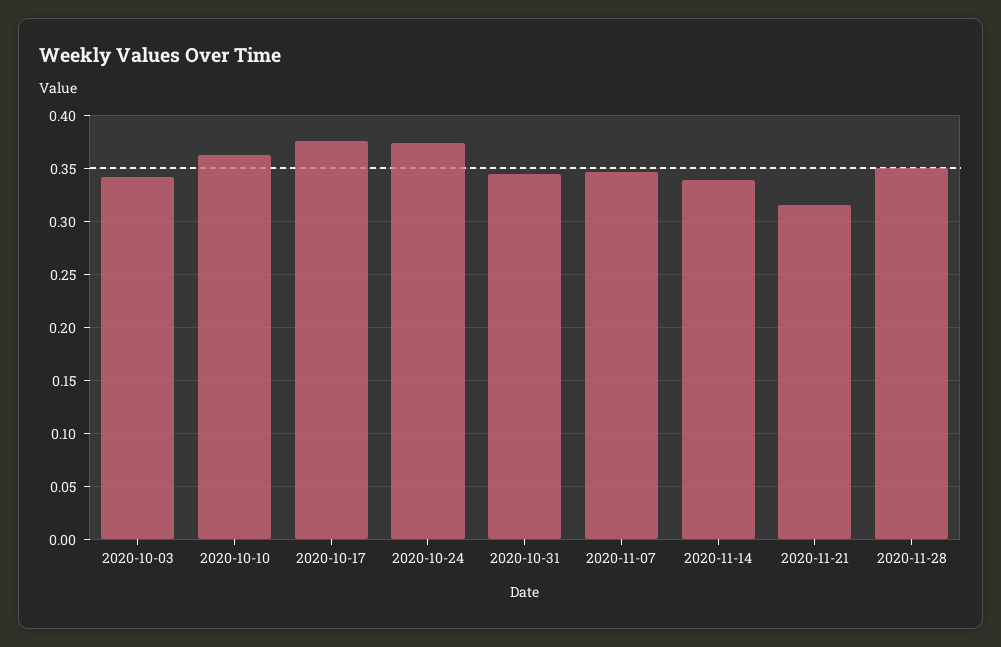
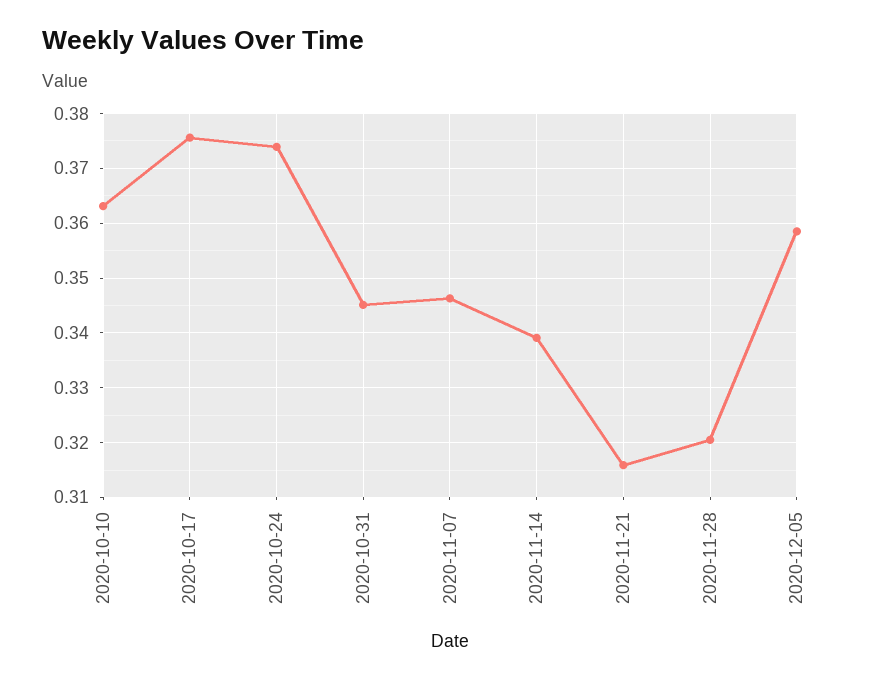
2020-10-03: 0.34 -> none
2020-11-28: 0.35 -> 0.32
2020-12-05: none -> 0.358

